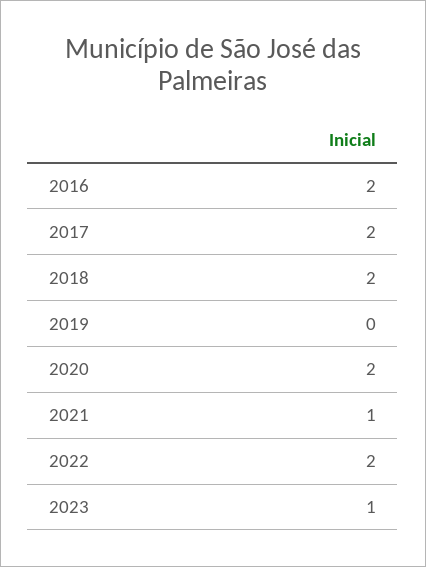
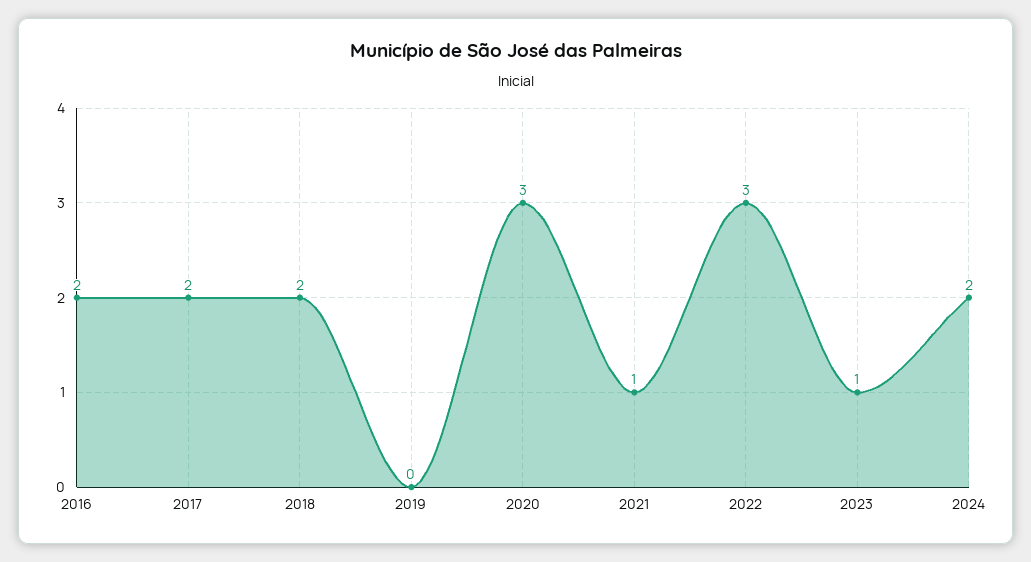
2020: 2 -> 3
2022: 2 -> 3
2024: none -> 2

